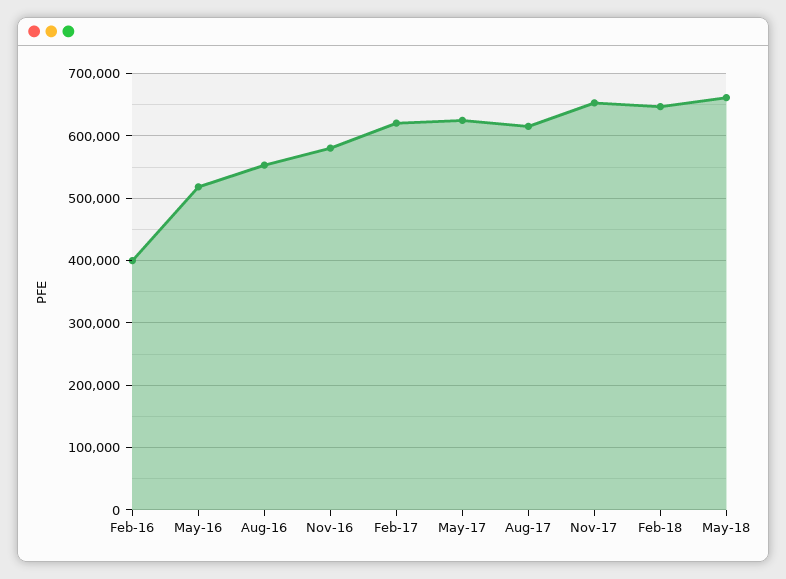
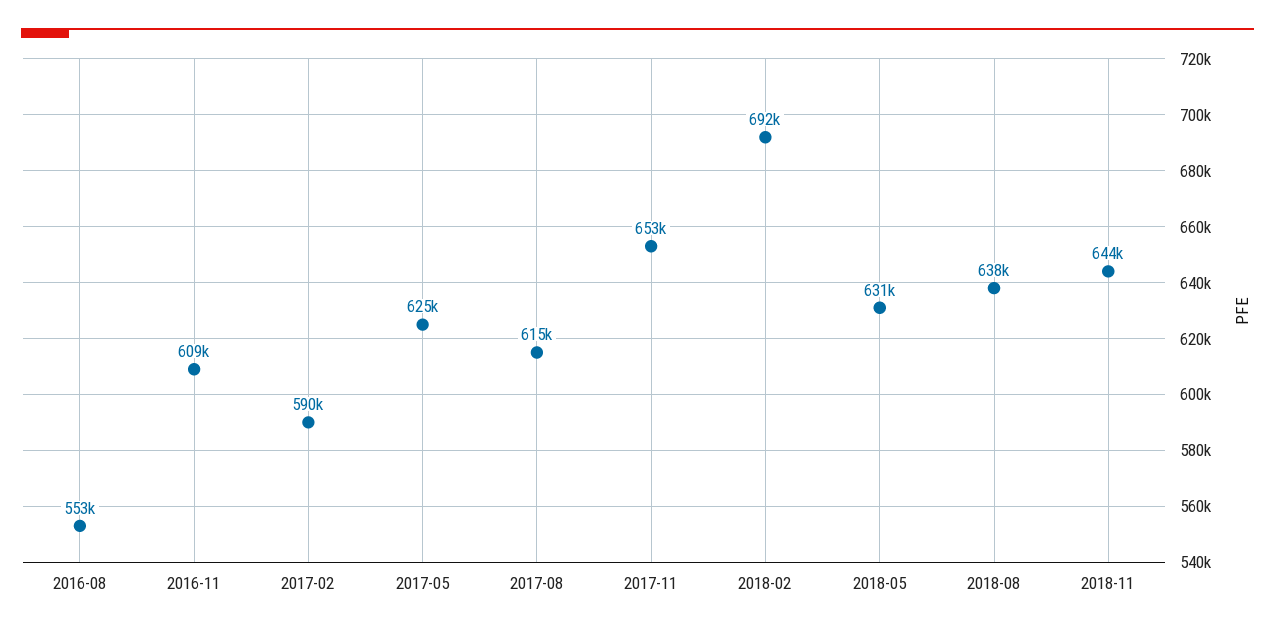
Feb-16: 400000 -> none
May-16: 520000 -> none
Nov-16: 580000 -> 609000
Feb-17: 620000 -> 590000
Feb-18: 650000 -> 692000
May-18: 660000 -> 631000
2018-08: none -> 638000
2018-11: none -> 644000

